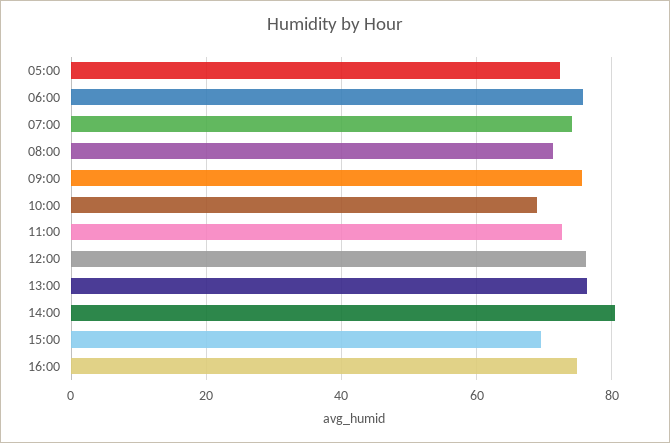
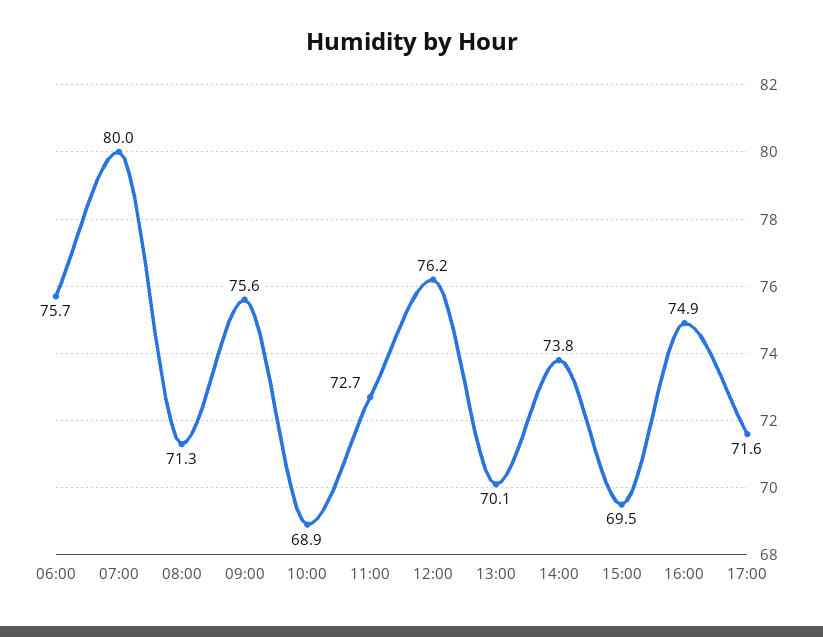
05:00: 72 -> none
07:00: 74 -> 80
13:00: 76 -> 70.1
14:00: 80 -> 73.8
17:00: none -> 71.6

